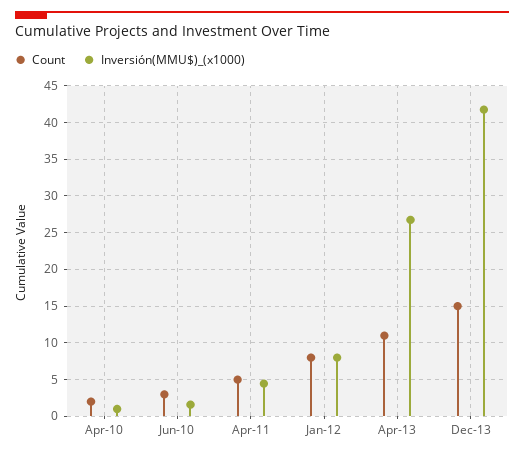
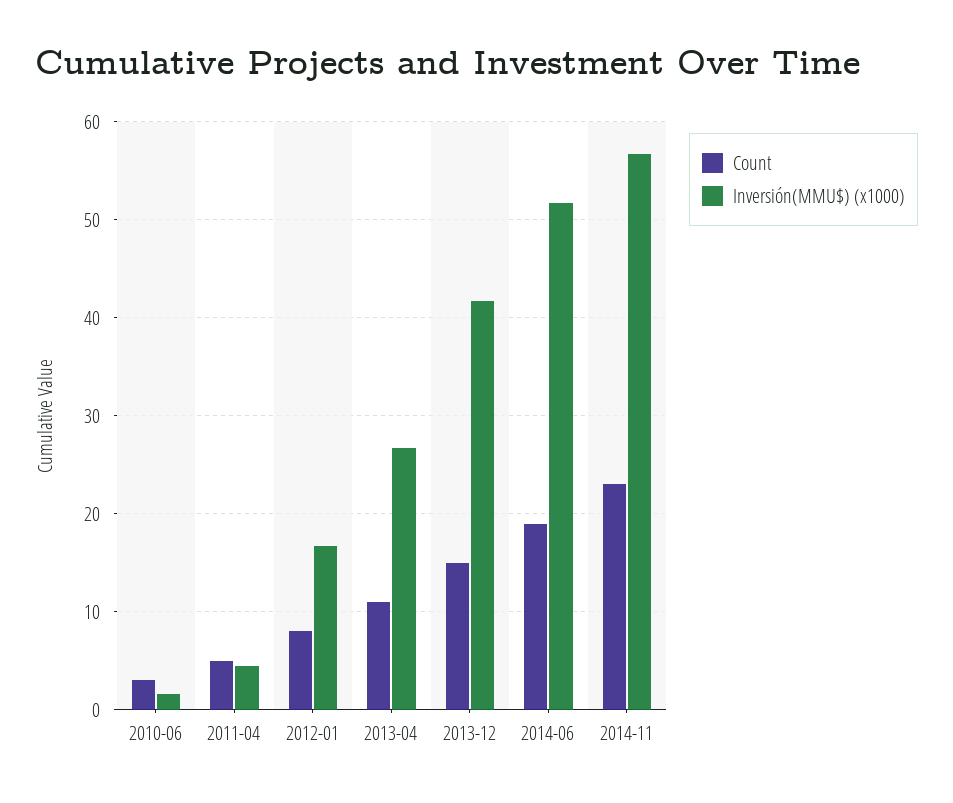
Count, Apr-10: 2 -> none
Inversión(MMU$)_(x1000), Apr-10: 1 -> none
Inversión(MMU$)_(x1000), Jan-12: 8 -> 17
Count, 2014-06: none -> 19
Inversión(MMU$)_(x1000), 2014-06: none -> 52
Count, 2014-11: none -> 23
Inversión(MMU$)_(x1000), 2014-11: none -> 57

